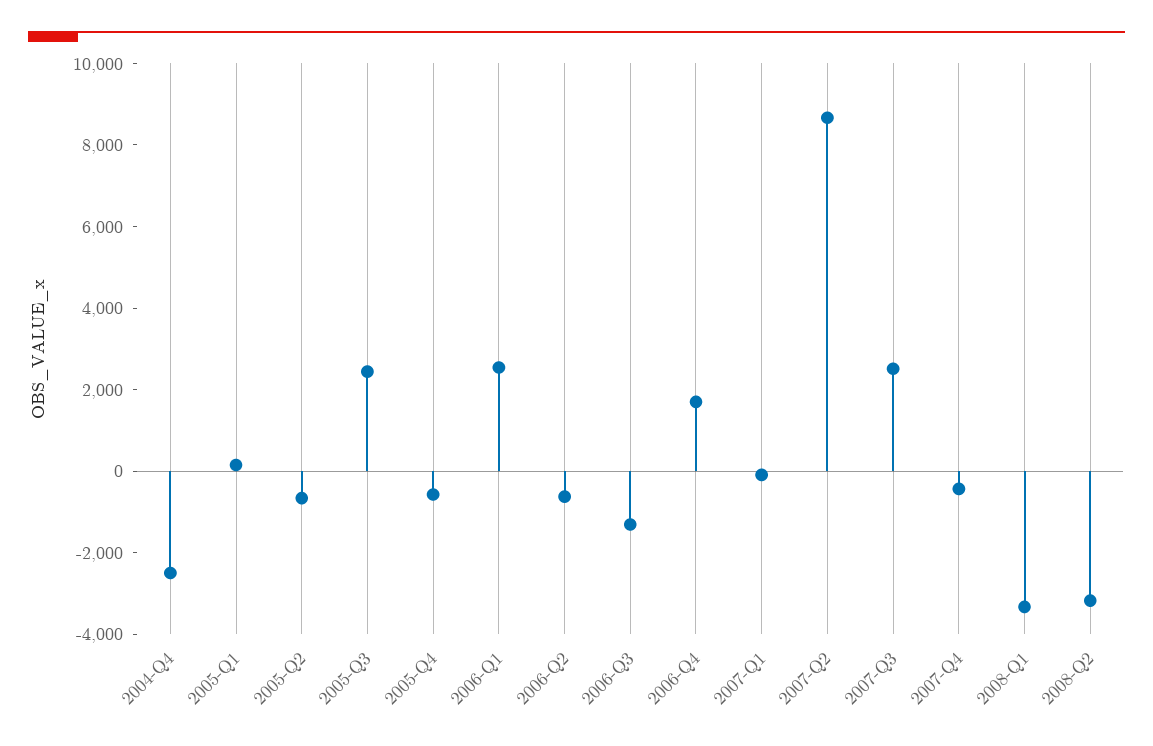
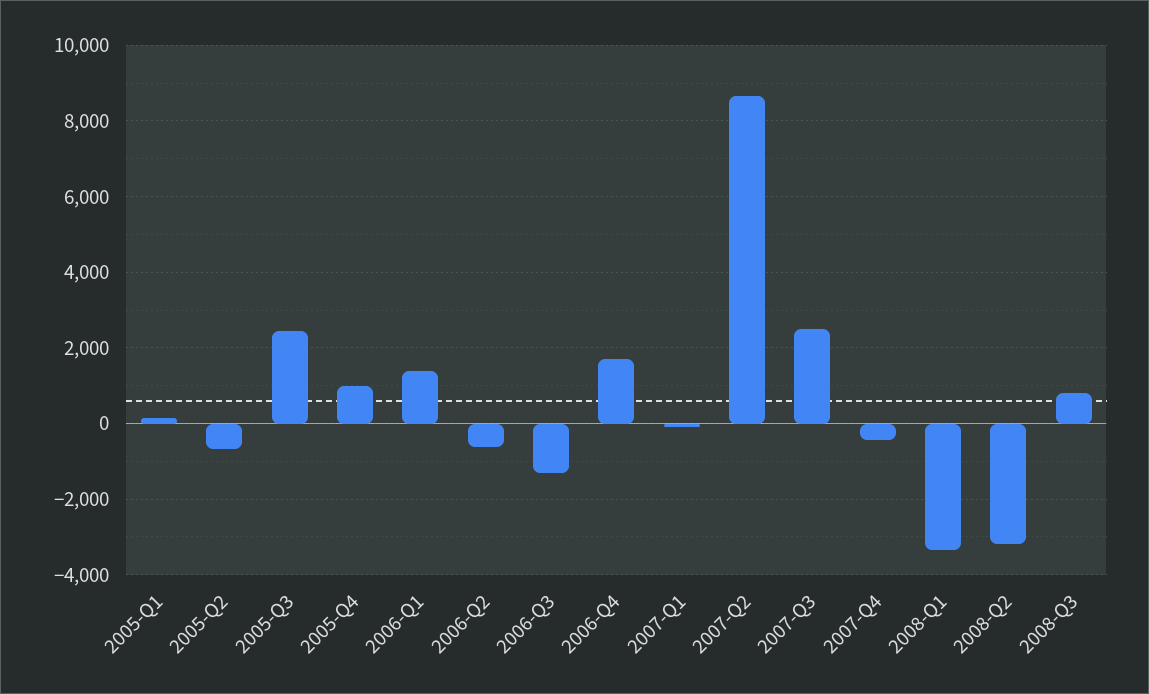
2004-Q4: -2500 -> none
2005-Q4: -500 -> 1000
2006-Q1: 2500 -> 1400
2008-Q3: none -> 800

